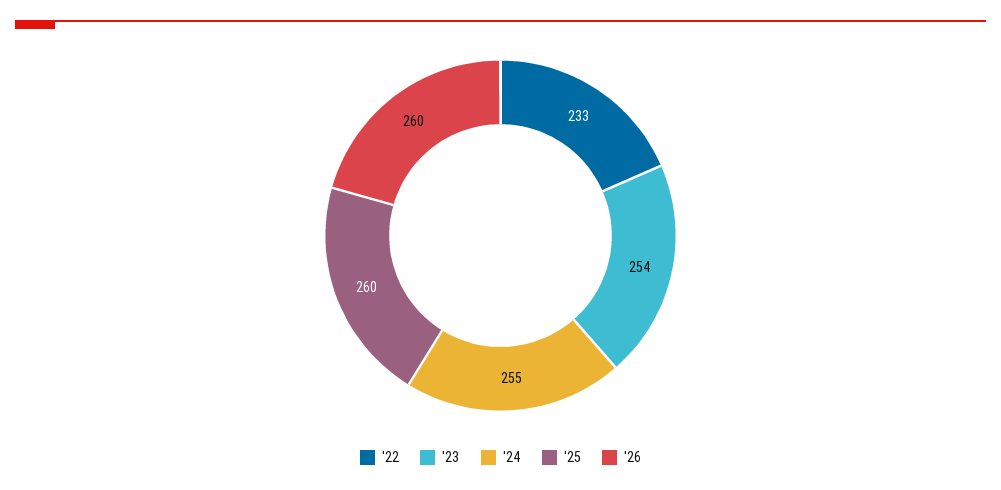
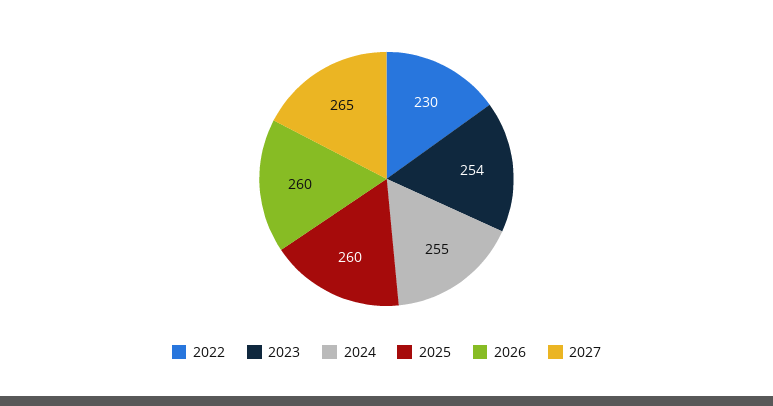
'22: 233 -> 230
2027: none -> 265

